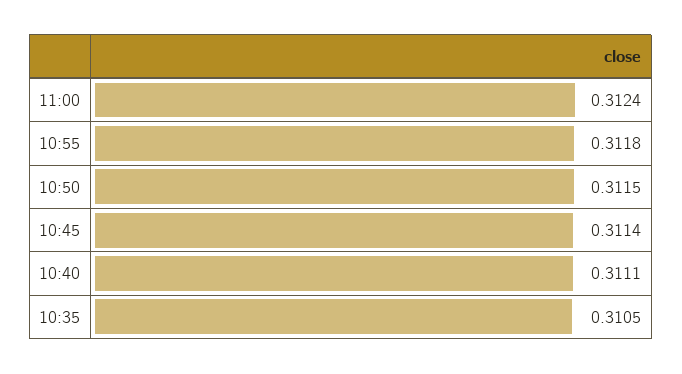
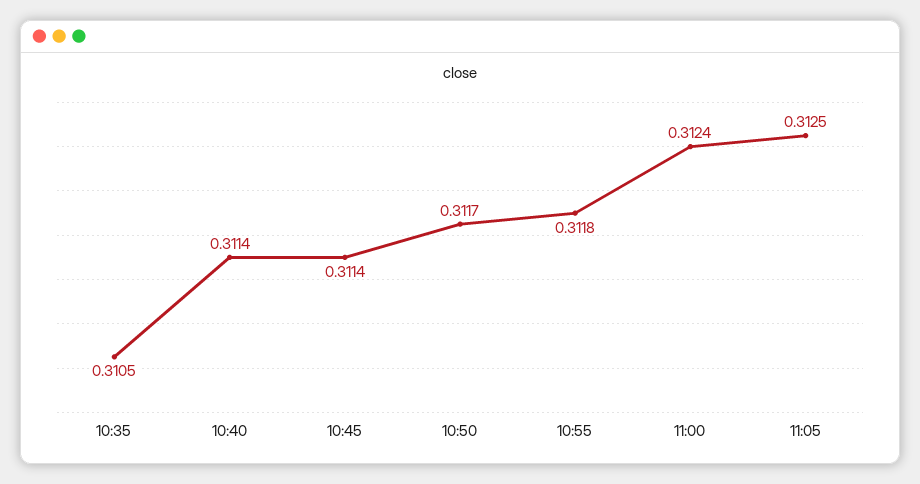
10:50: 0.3115 -> 0.3117
10:40: 0.3111 -> 0.3114
11:05: none -> 0.3125

